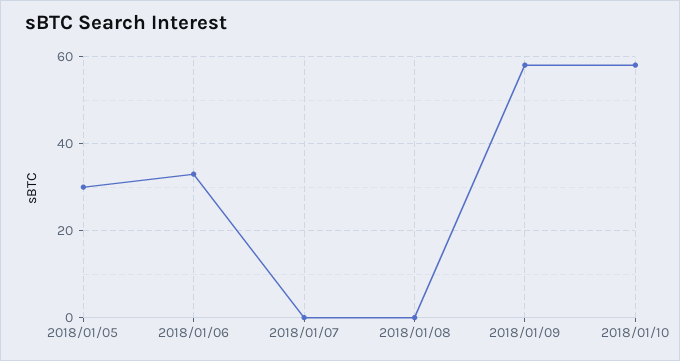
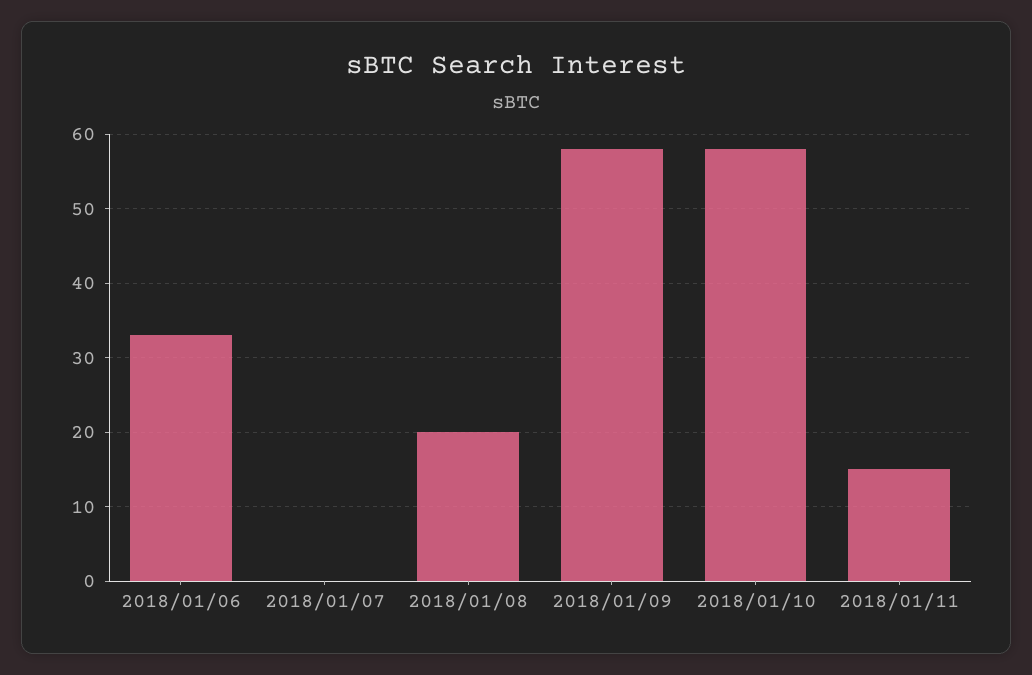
2018/01/05: 30 -> none
2018/01/08: 0 -> 20
2018/01/11: none -> 15

